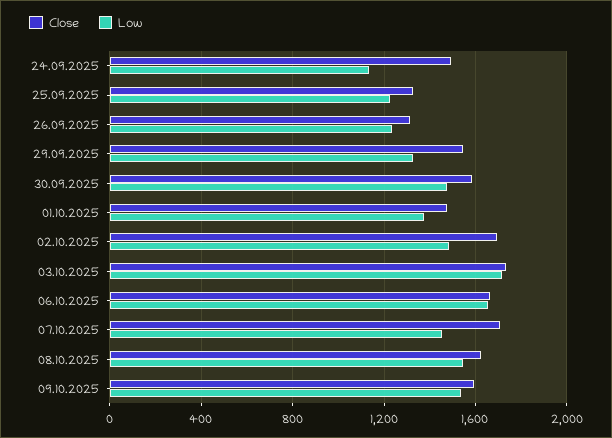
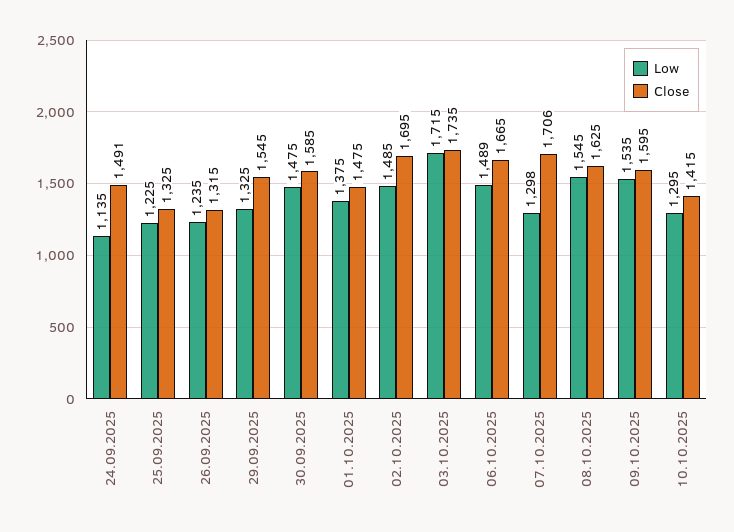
Low, 06.10.2025: 1650 -> 1489
Low, 07.10.2025: 1450 -> 1298
Low, 10.10.2025: none -> 1295
Close, 10.10.2025: none -> 1415

